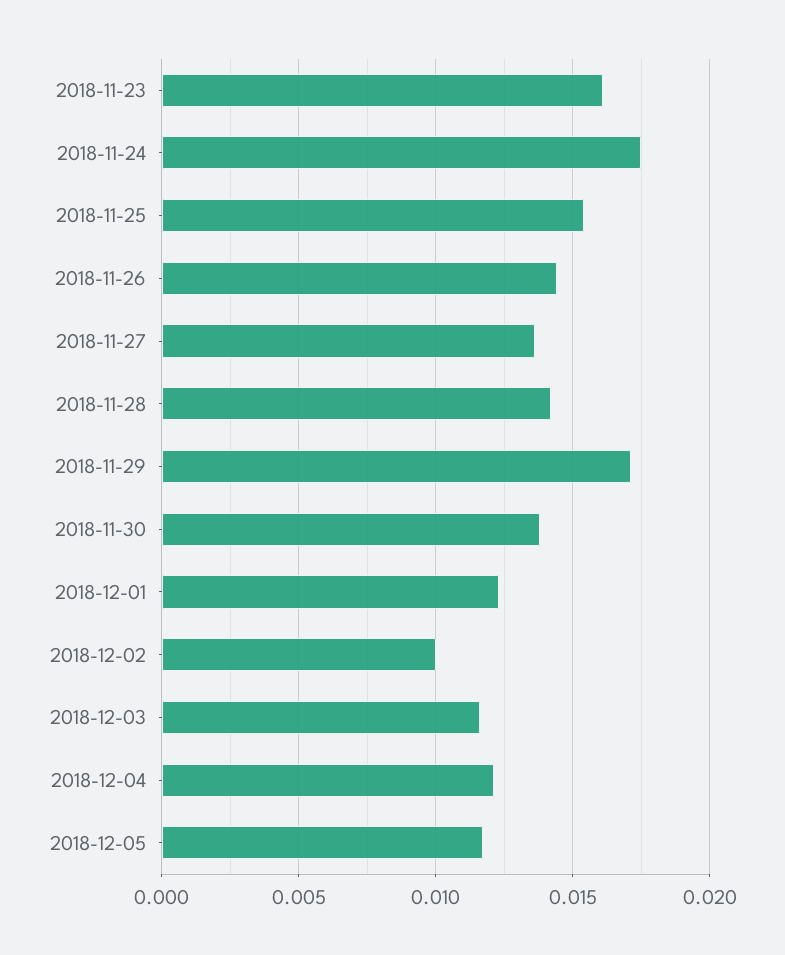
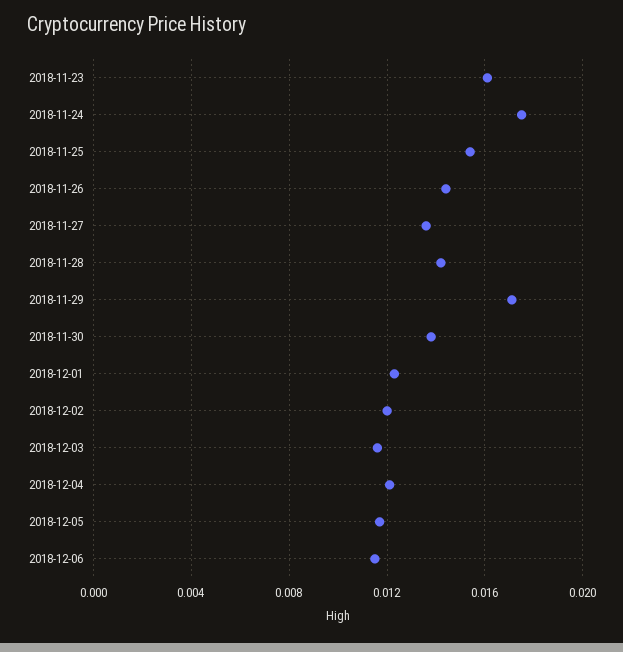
2018-12-02: 0.01 -> 0.012
2018-12-06: none -> 0.0115

